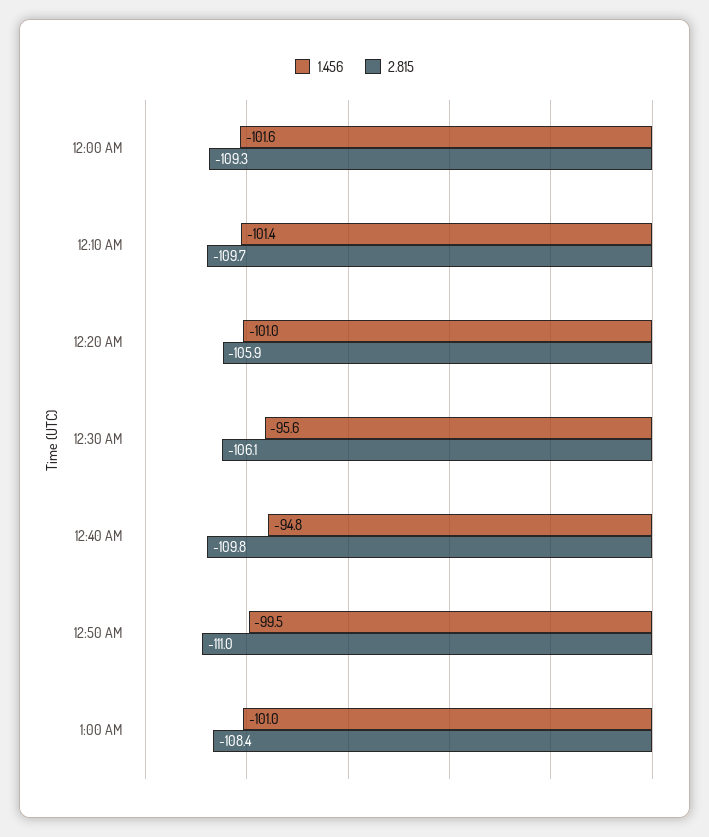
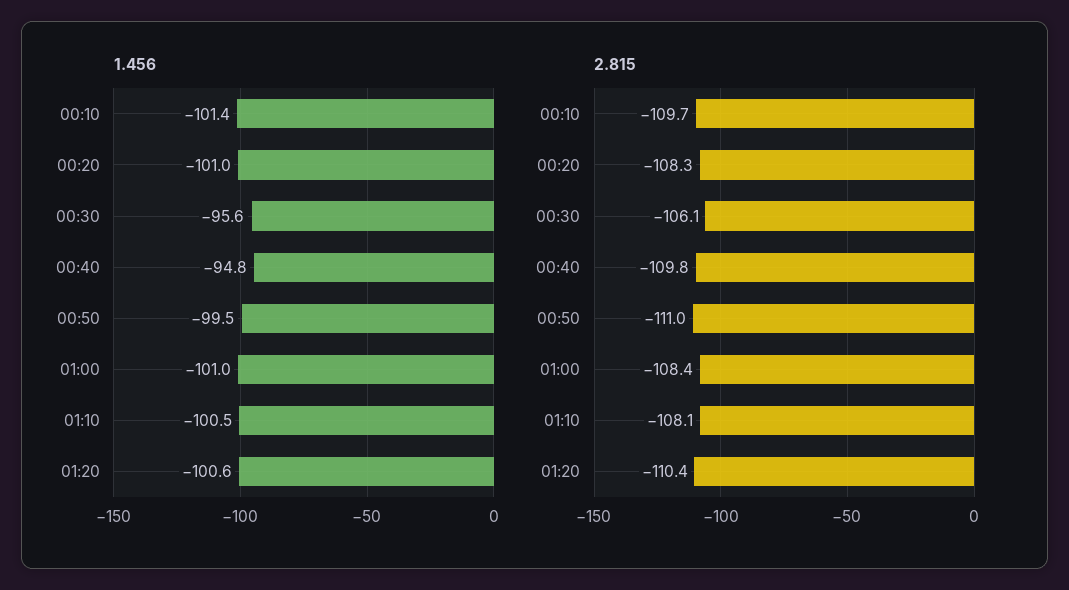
1.456, 12:00 AM: -101.6 -> none
2.815, 12:00 AM: -109.3 -> none
2.815, 12:20 AM: -105.9 -> -108.3
1.456, 01:10: none -> -100.5
1.456, 01:20: none -> -100.6
2.815, 01:10: none -> -108.1
2.815, 01:20: none -> -110.4

